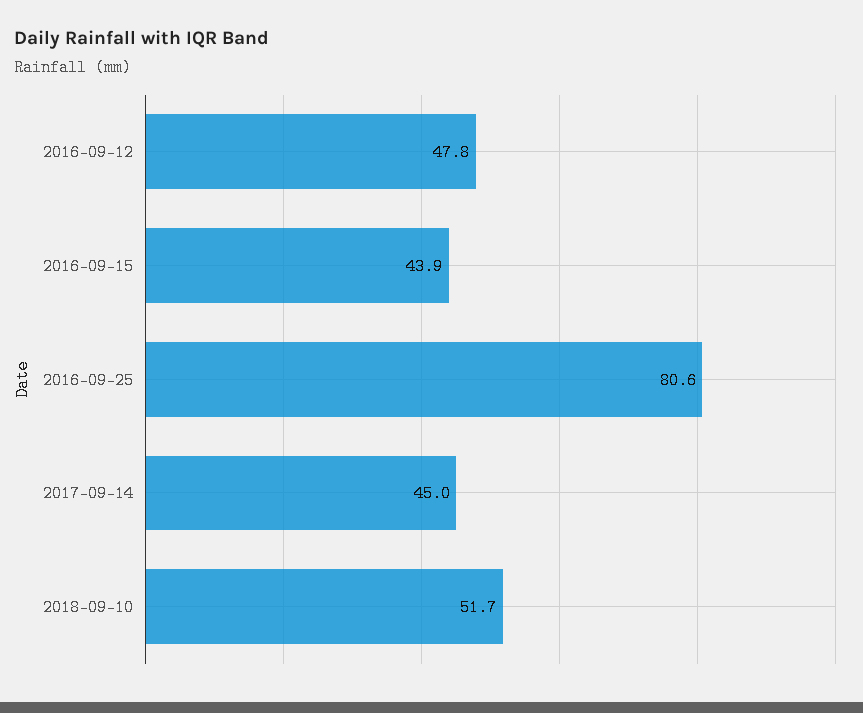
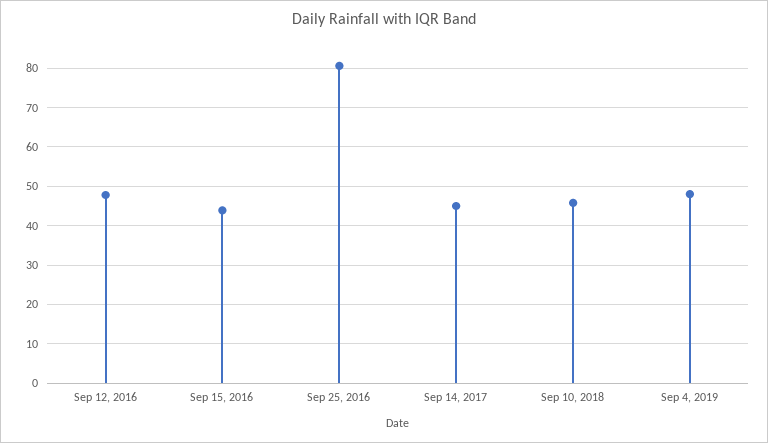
2018-09-10: 51.7 -> 46
Sep 4, 2019: none -> 48

